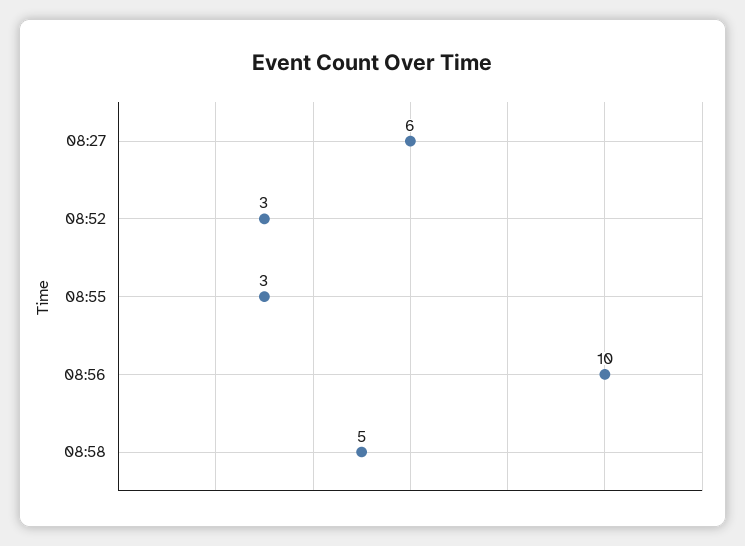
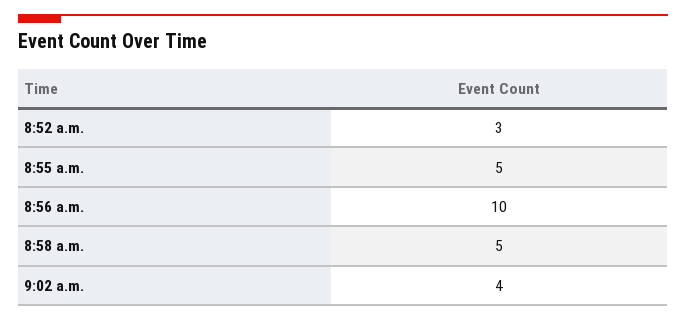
08:27: 6 -> none
08:55: 3 -> 5
9:02 a.m.: none -> 4

